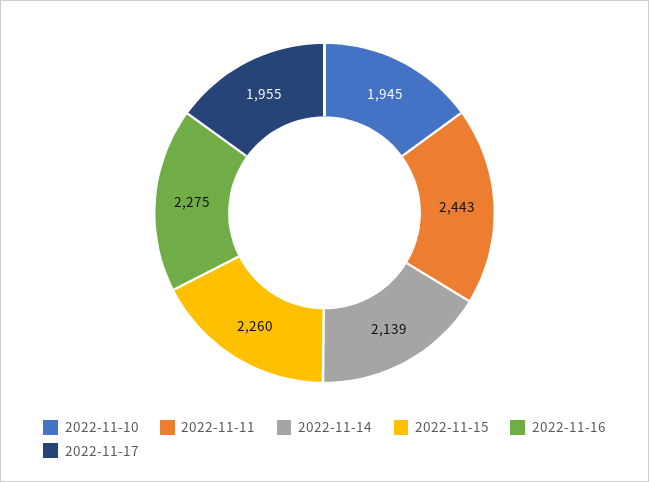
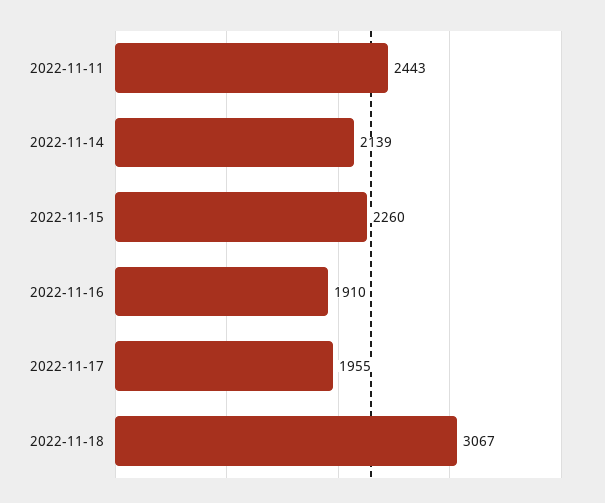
2022-11-10: 1945 -> none
2022-11-16: 2275 -> 1910
2022-11-18: none -> 3067

